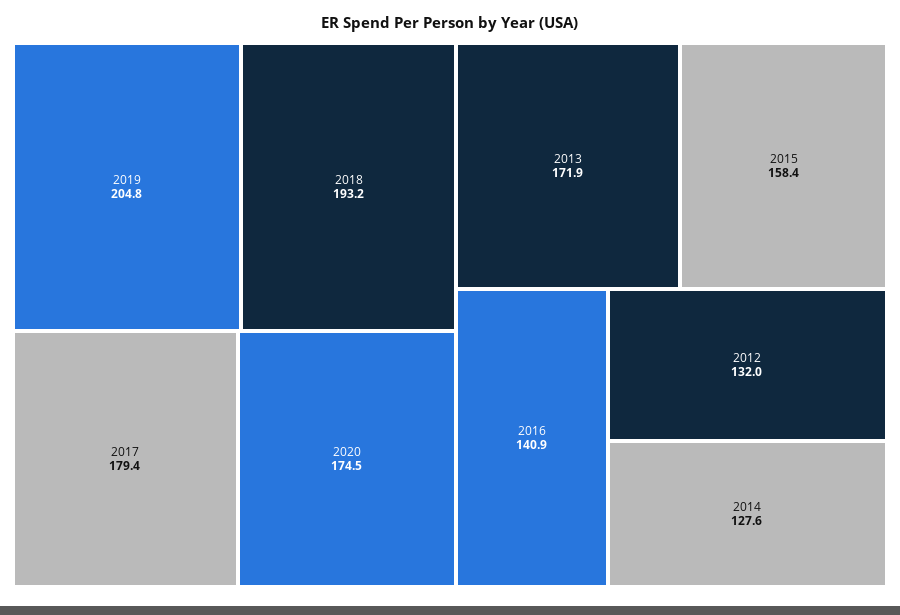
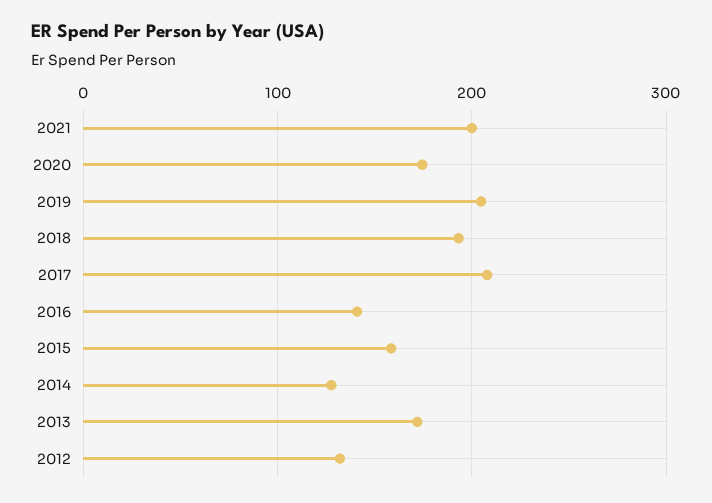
2017: 179.4 -> 210
2021: none -> 200

